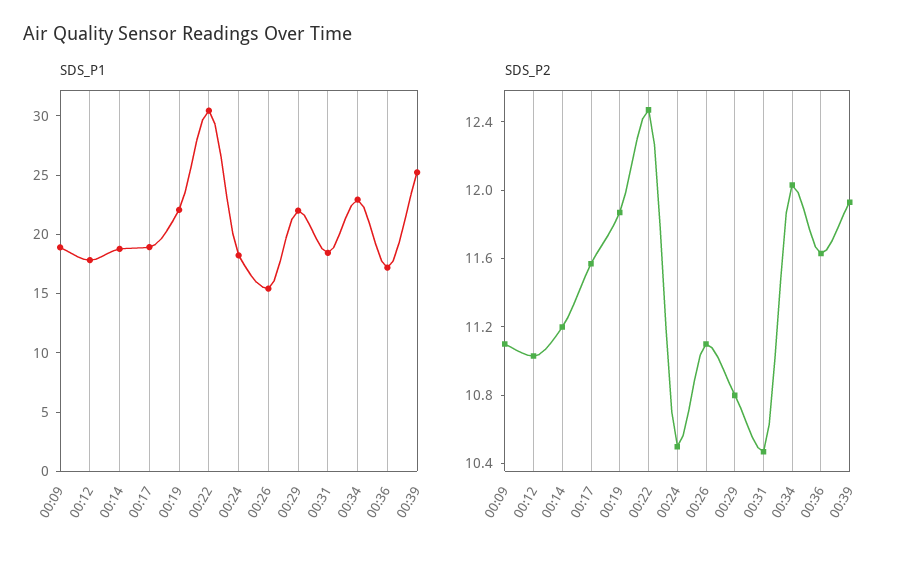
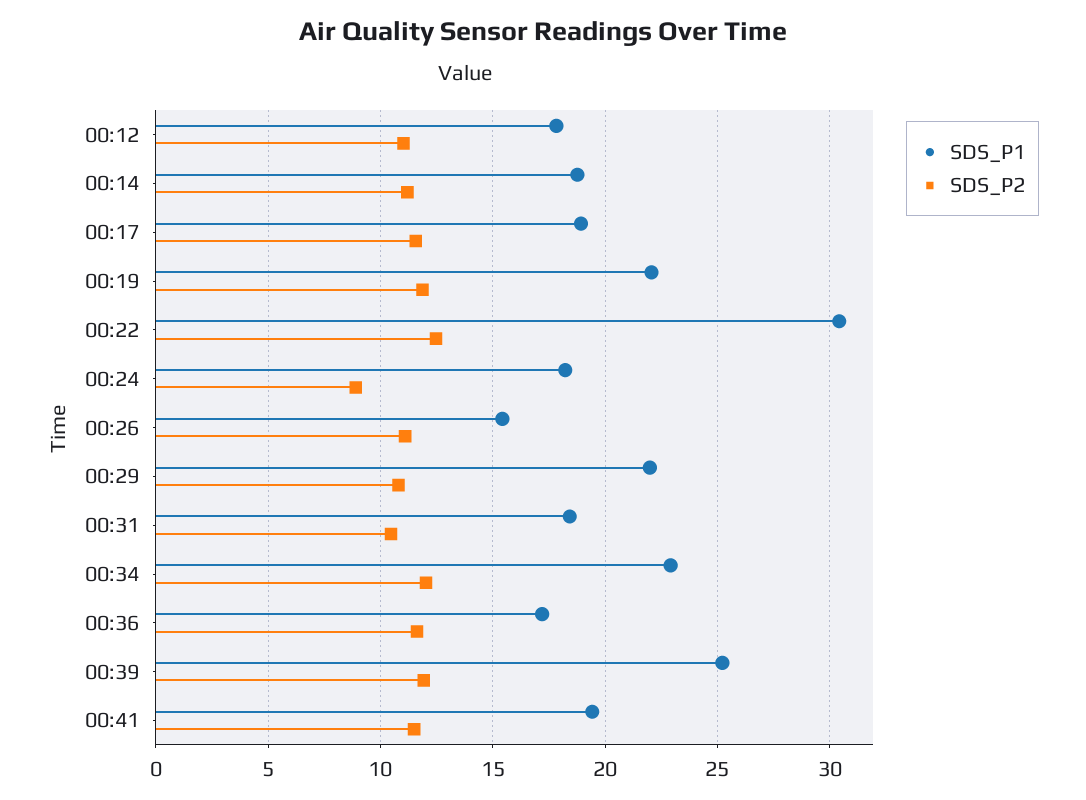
SDS_P1, 00:09: 19 -> none
SDS_P2, 00:09: 11.1 -> none
SDS_P2, 00:24: 10.5 -> 9
SDS_P1, 00:41: none -> 19.5
SDS_P2, 00:41: none -> 11.5

